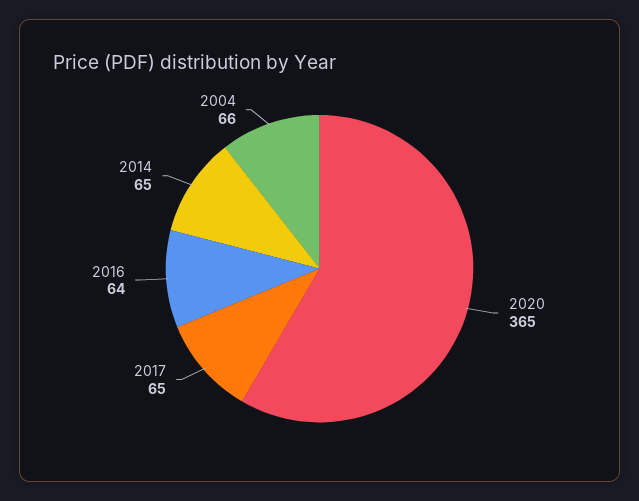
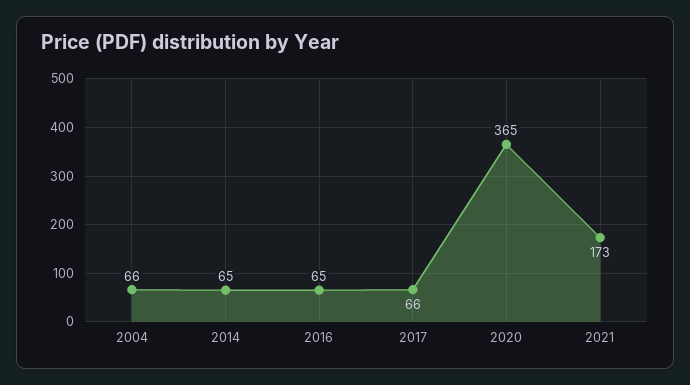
2017: 65 -> 66
2016: 64 -> 65
2021: none -> 173

